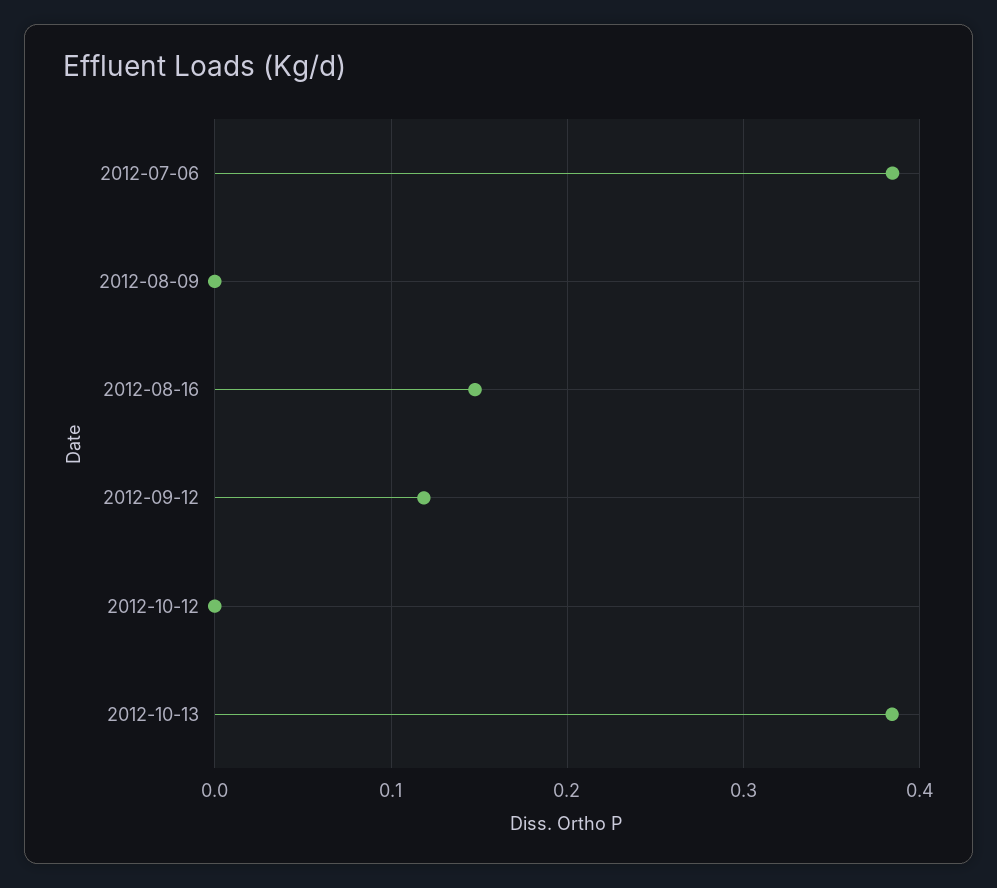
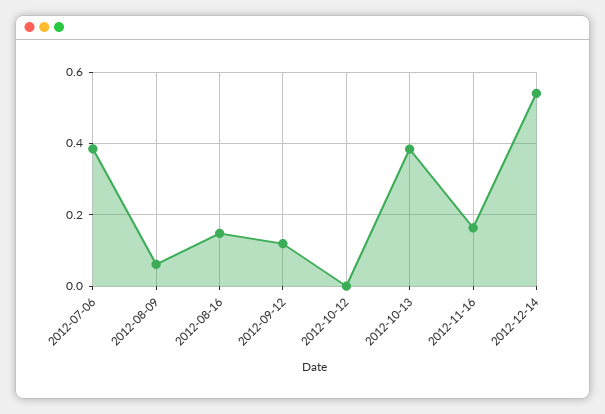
2012-08-09: 0 -> 0.06
2012-11-16: none -> 0.16
2012-12-14: none -> 0.54

